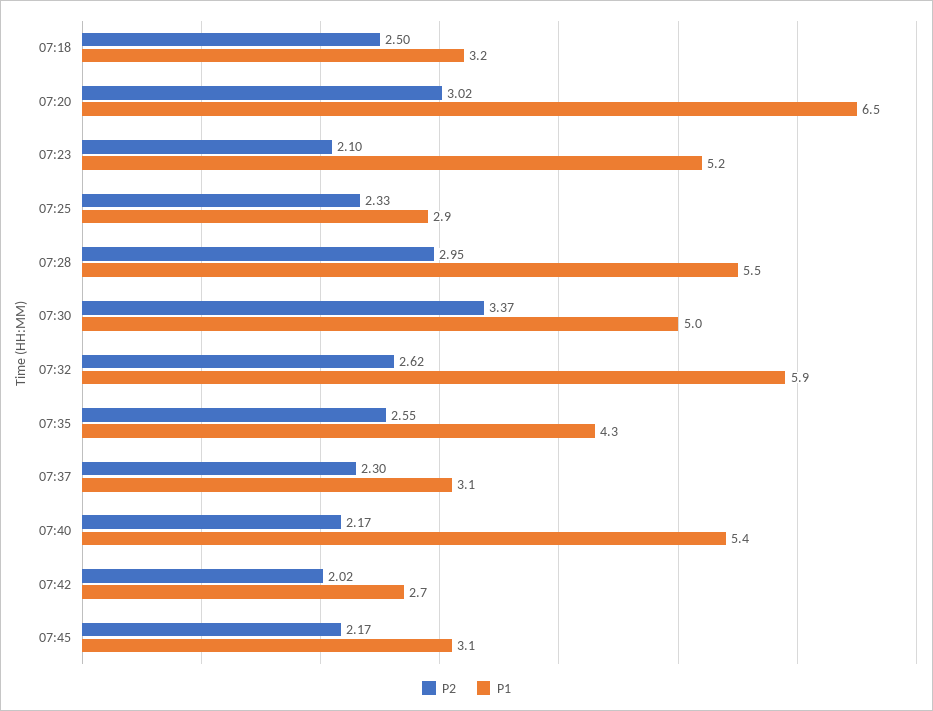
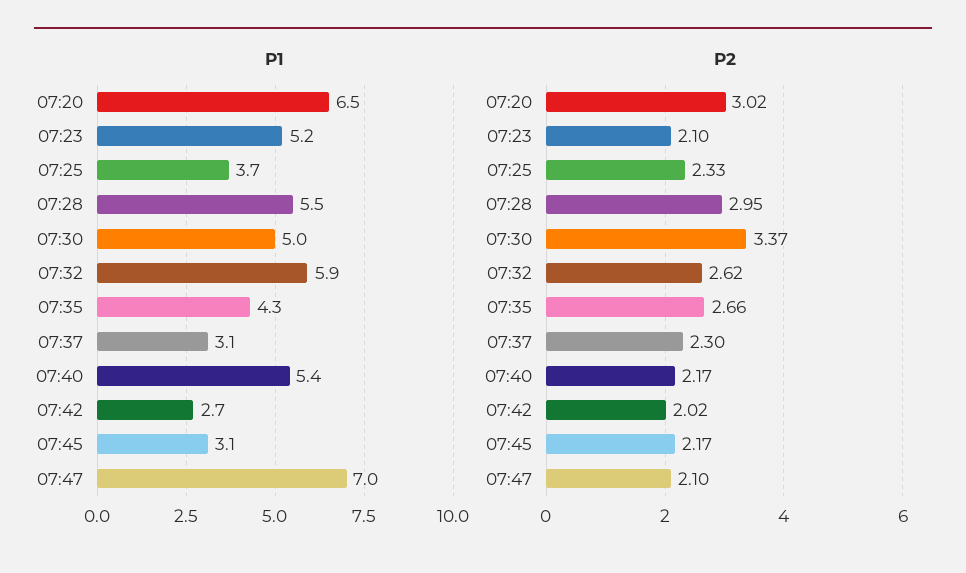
P2, 07:18: 2.5 -> none
P1, 07:18: 3.2 -> none
P1, 07:25: 2.9 -> 3.7
P2, 07:35: 2.55 -> 2.66
P1, 07:47: none -> 7
P2, 07:47: none -> 2.1

